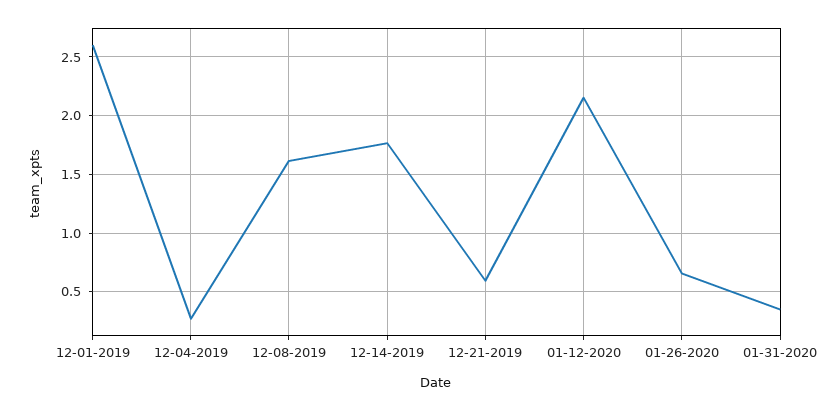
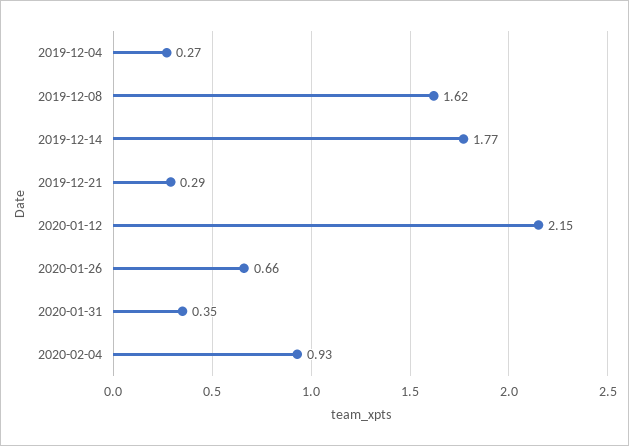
12-01-2019: 2.6 -> none
12-21-2019: 0.6 -> 0.29
2020-02-04: none -> 0.93

